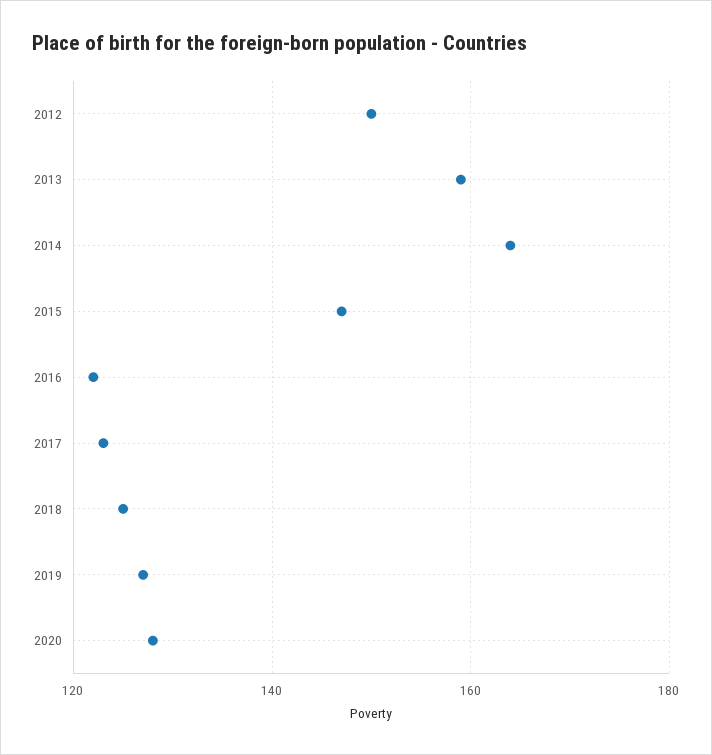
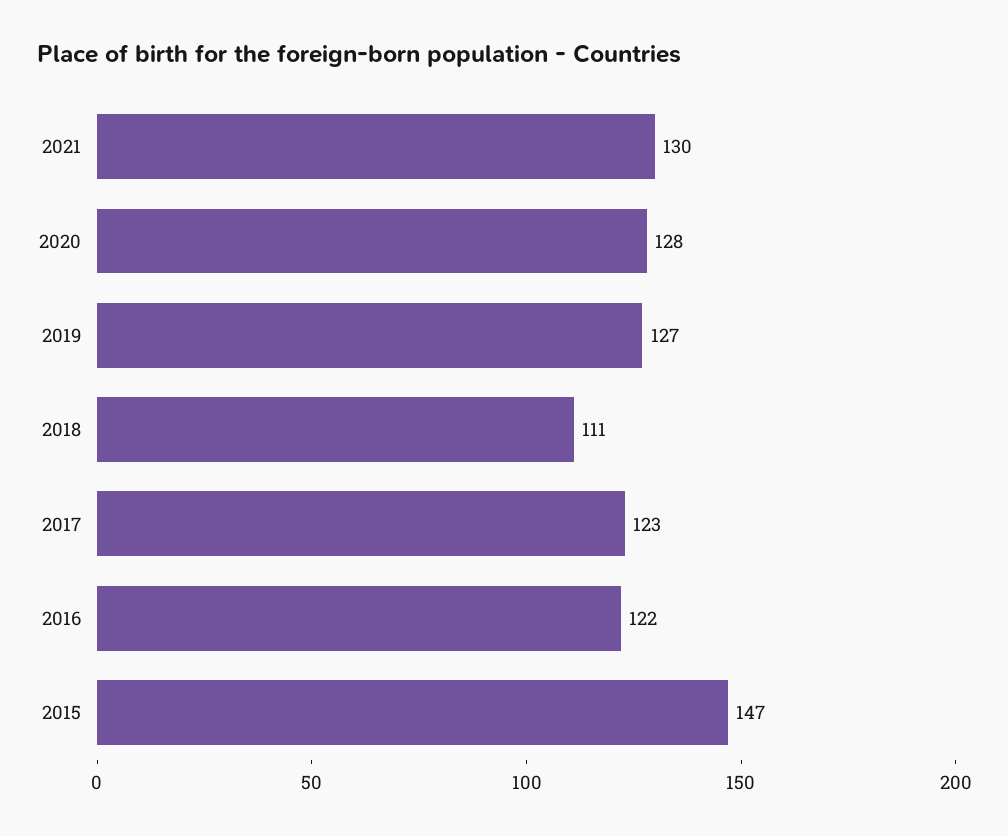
2012: 150 -> none
2013: 160 -> none
2014: 165 -> none
2018: 125 -> 111
2021: none -> 130

